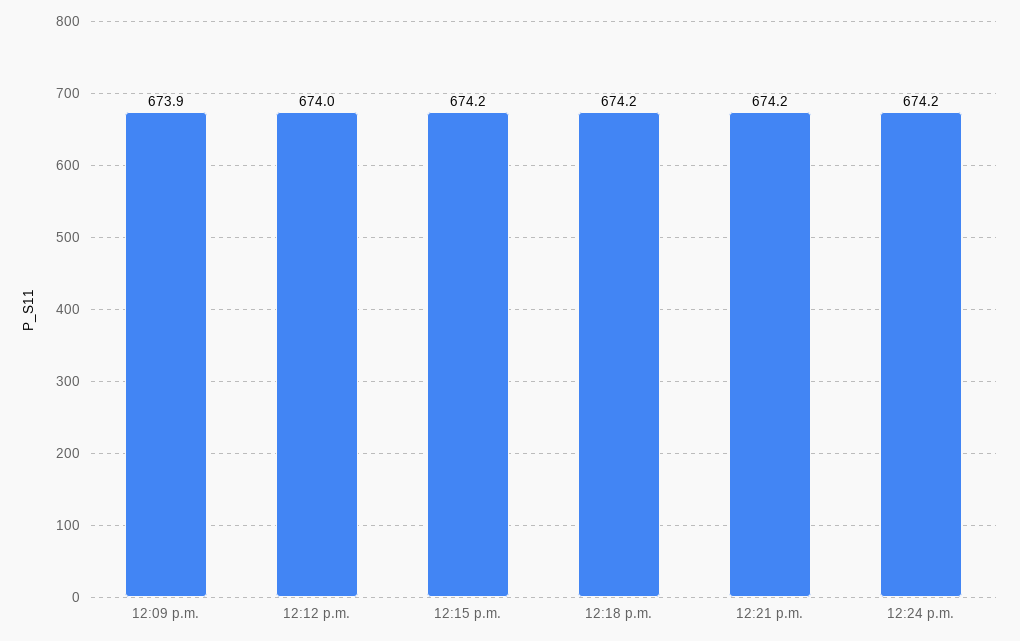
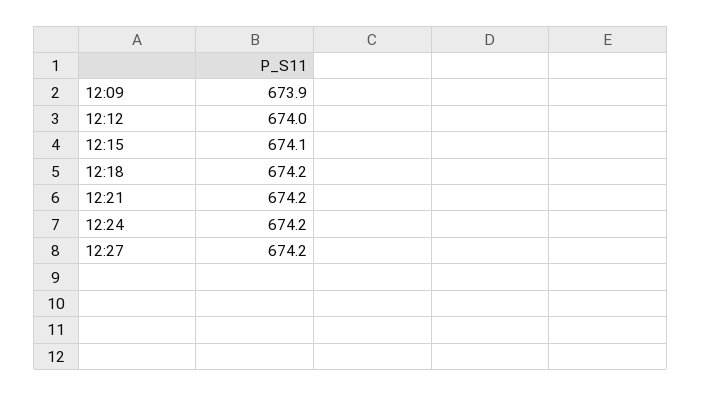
12:15 p.m.: 674.2 -> 674.1
12:27: none -> 674.2

